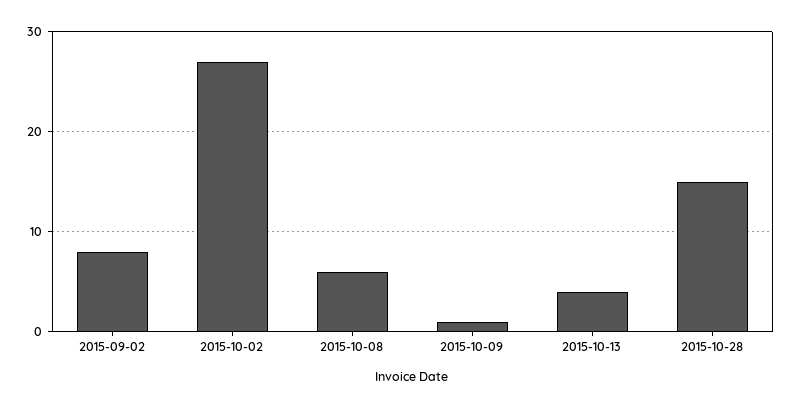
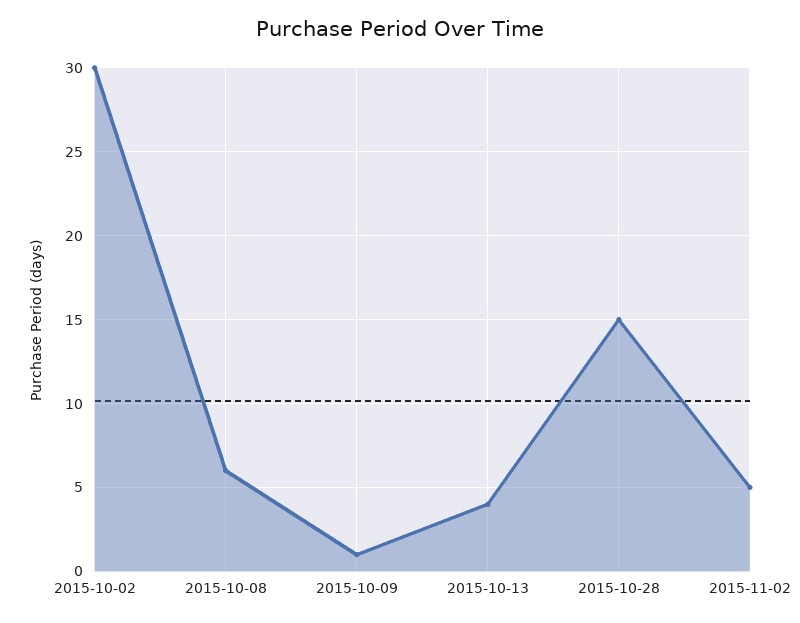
2015-09-02: 8 -> none
2015-10-02: 27 -> 30
2015-11-02: none -> 5

